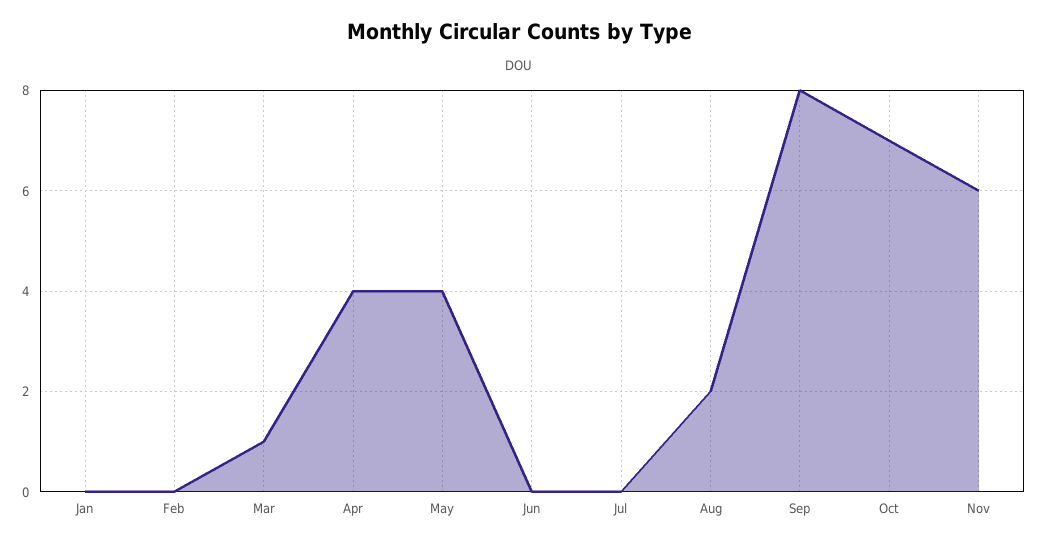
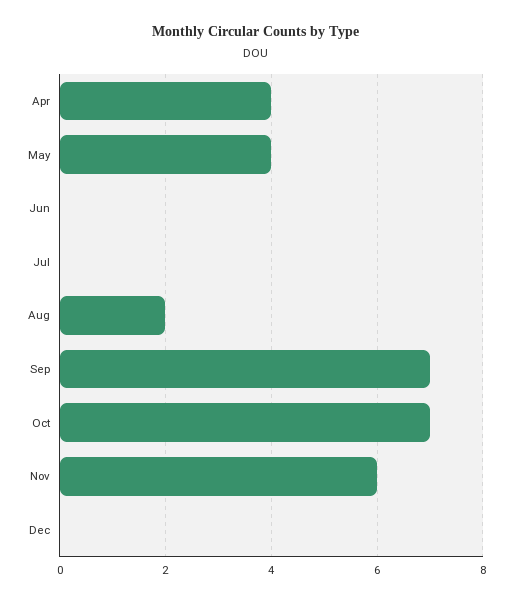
Jan: 0 -> none
Feb: 0 -> none
Mar: 1 -> none
Sep: 8 -> 7
Dec: none -> 0

